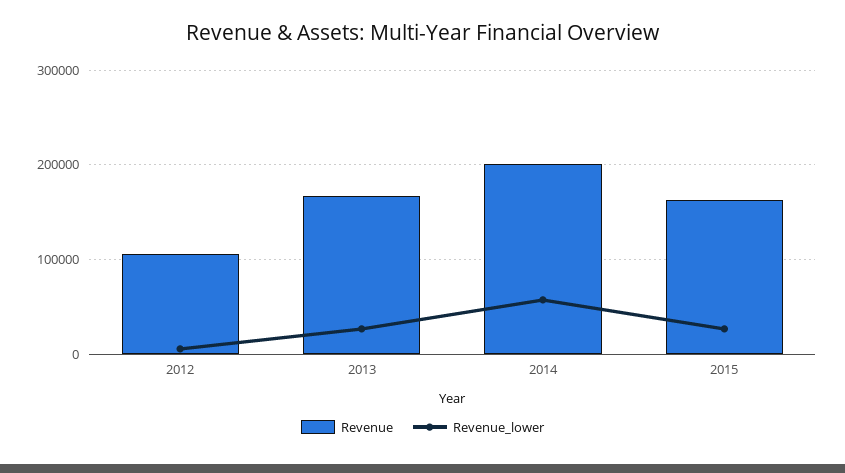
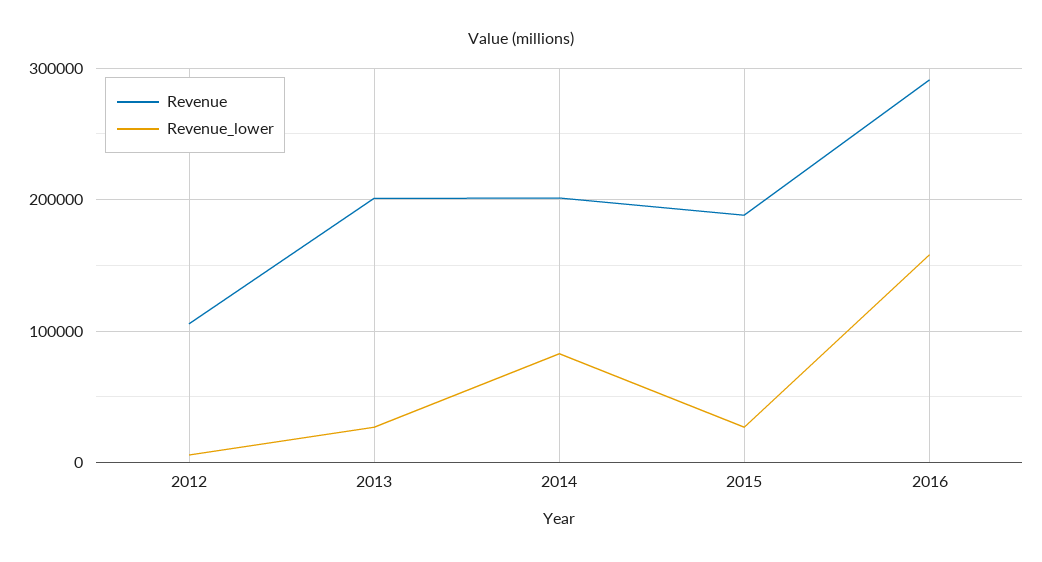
Revenue, 2013: 170000 -> 200000
Revenue_lower, 2014: 60000 -> 80000
Revenue, 2015: 160000 -> 190000
Revenue, 2016: none -> 290000
Revenue_lower, 2016: none -> 160000

